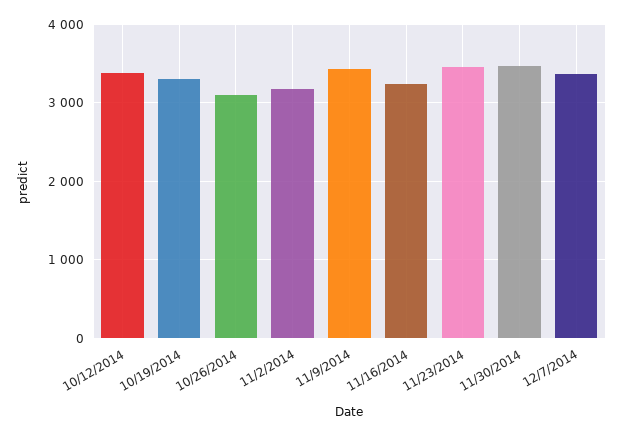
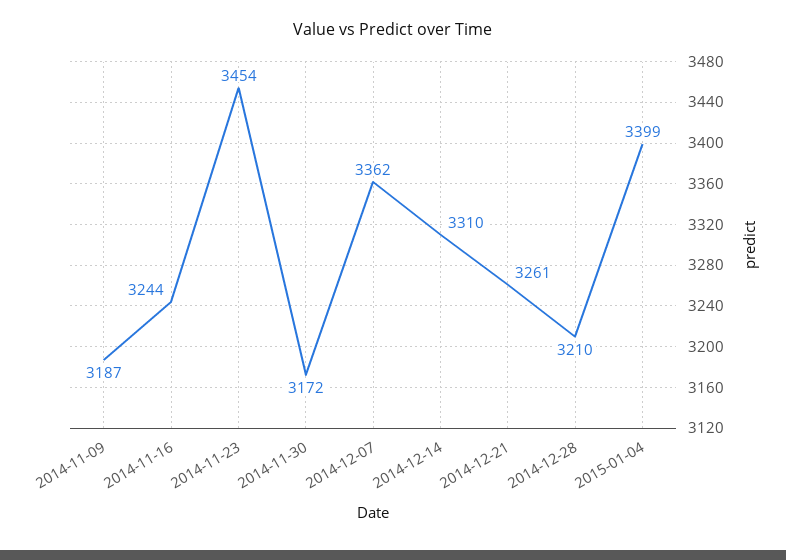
10/12/2014: 3400 -> none
10/19/2014: 3300 -> none
10/26/2014: 3100 -> none
11/2/2014: 3200 -> none
11/9/2014: 3400 -> 3187
11/30/2014: 3500 -> 3172
2014-12-14: none -> 3310
2014-12-21: none -> 3261
2014-12-28: none -> 3210
2015-01-04: none -> 3399

